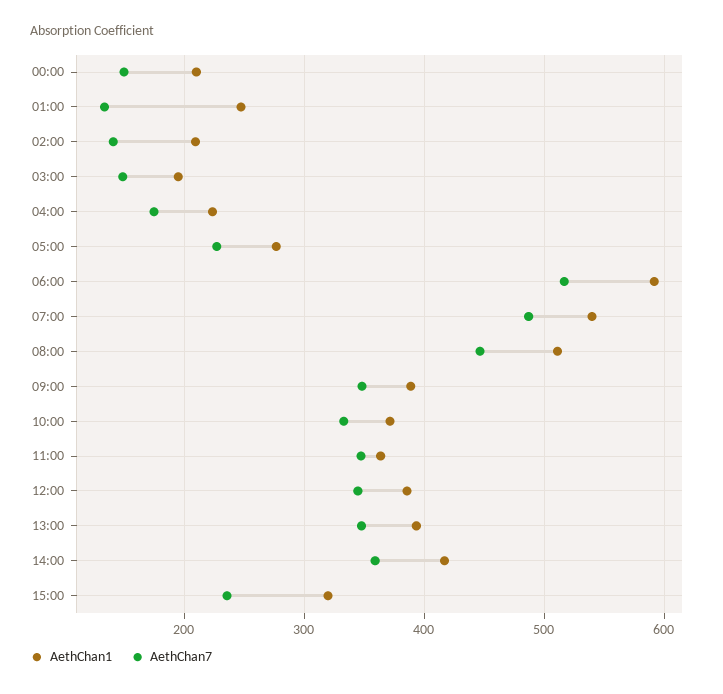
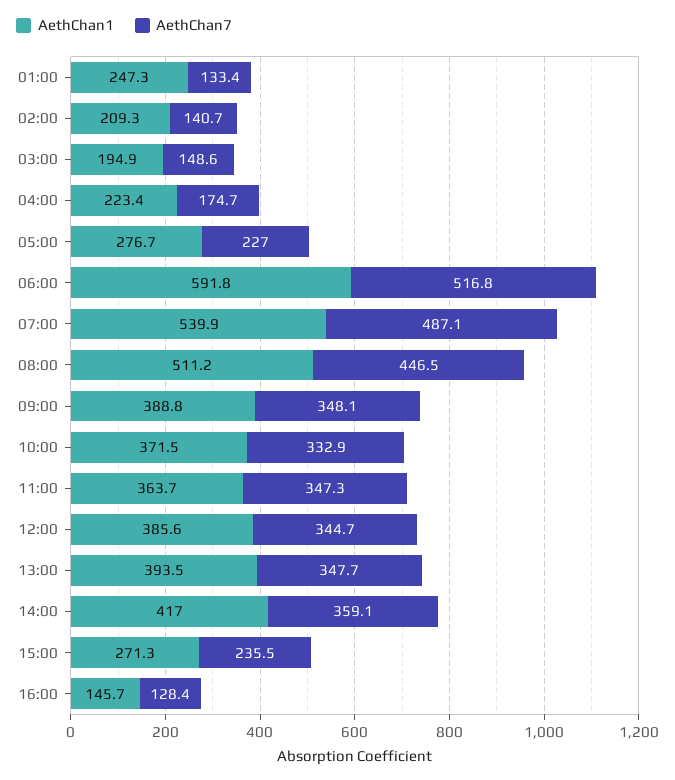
AethChan1, 00:00: 210 -> none
AethChan7, 00:00: 150 -> none
AethChan1, 15:00: 320 -> 271.3
AethChan1, 16:00: none -> 145.7
AethChan7, 16:00: none -> 128.4

